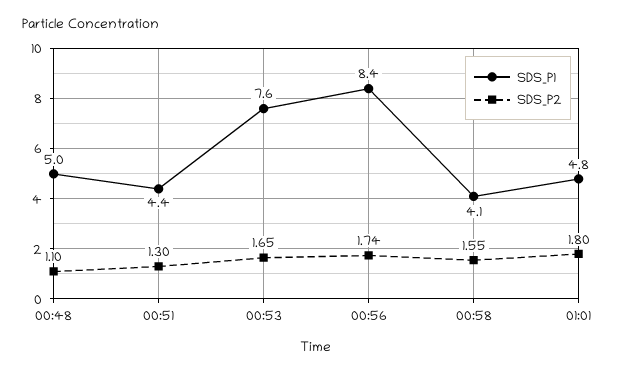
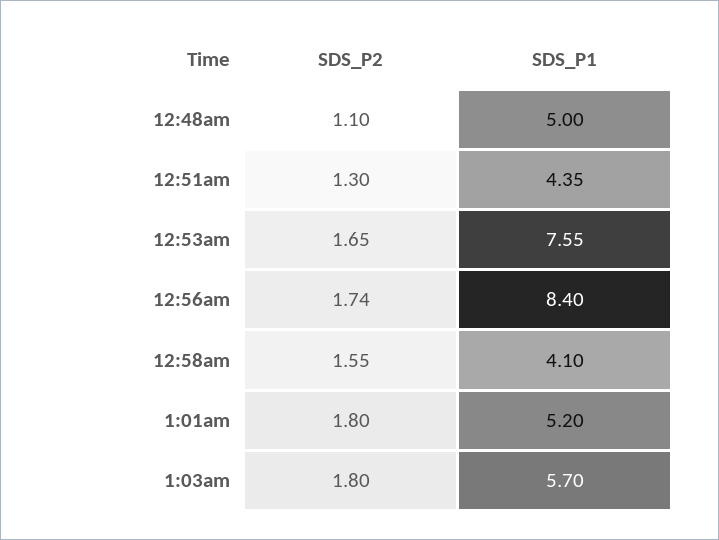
SDS_P1, 01:01: 4.8 -> 5.2
SDS_P2, 1:03am: none -> 1.8
SDS_P1, 1:03am: none -> 5.7

